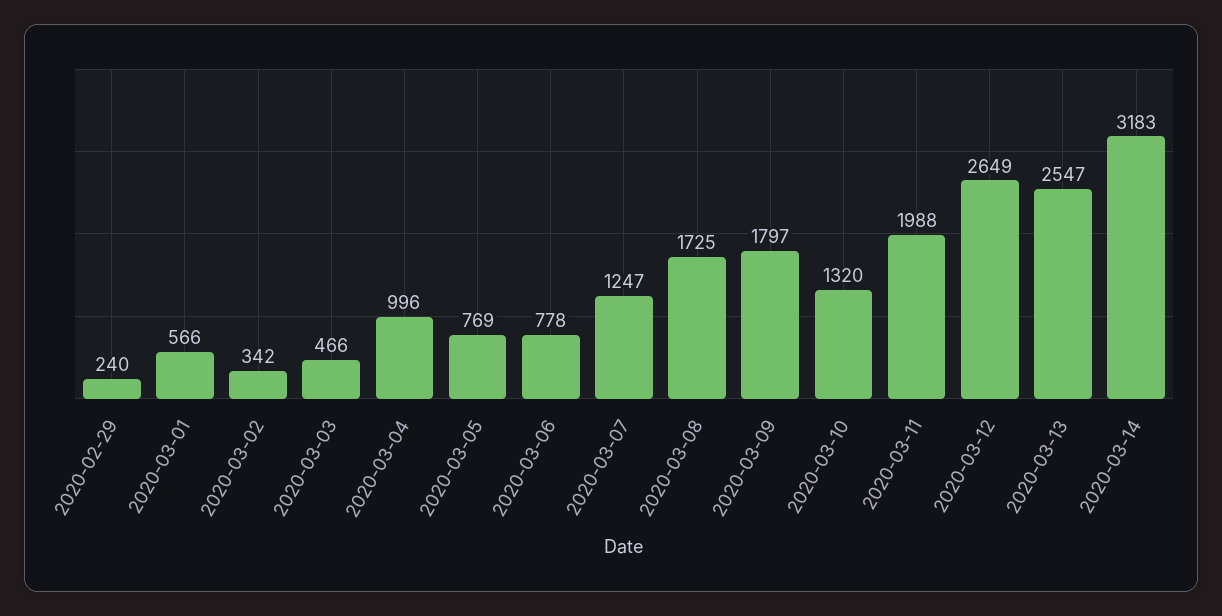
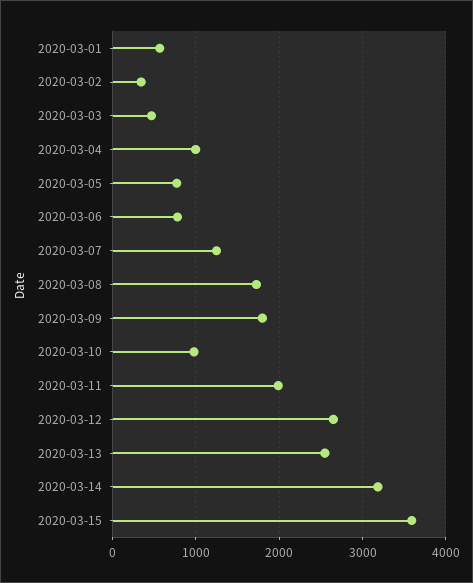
2020-02-29: 240 -> none
2020-03-10: 1320 -> 1000
2020-03-15: none -> 3600

